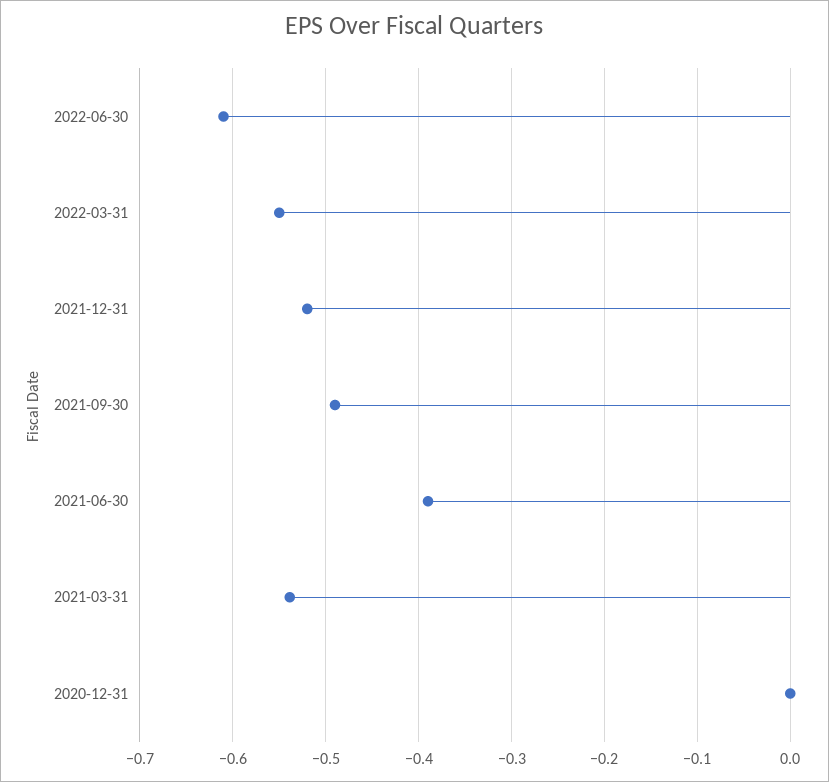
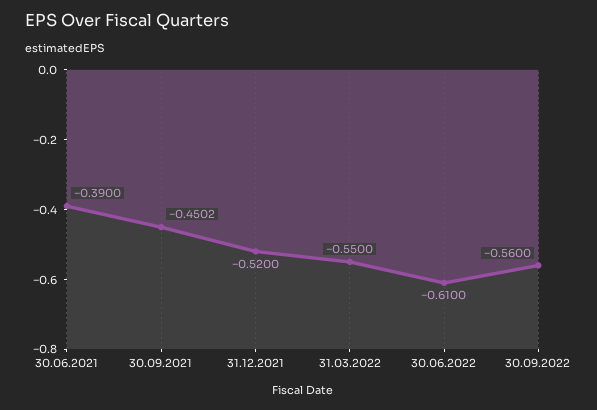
2021-09-30: -0.49 -> -0.4502
2021-03-31: -0.54 -> none
2020-12-31: 0 -> none
30.09.2022: none -> -0.56

